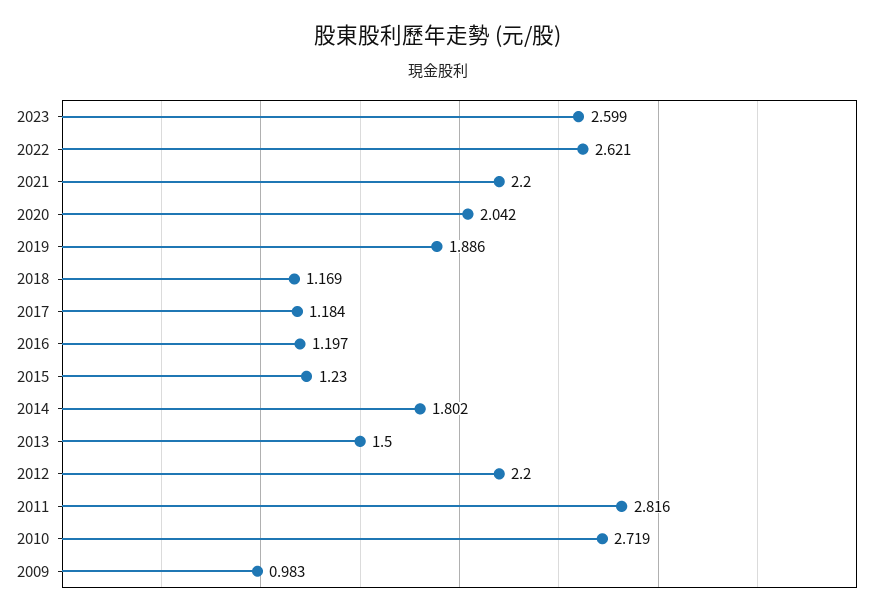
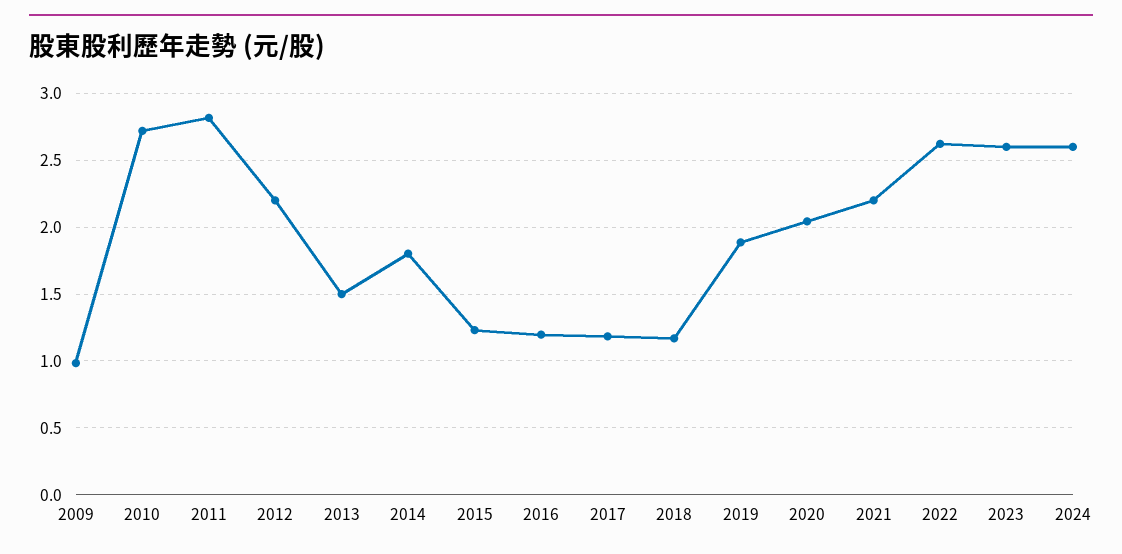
2024: none -> 2.6

